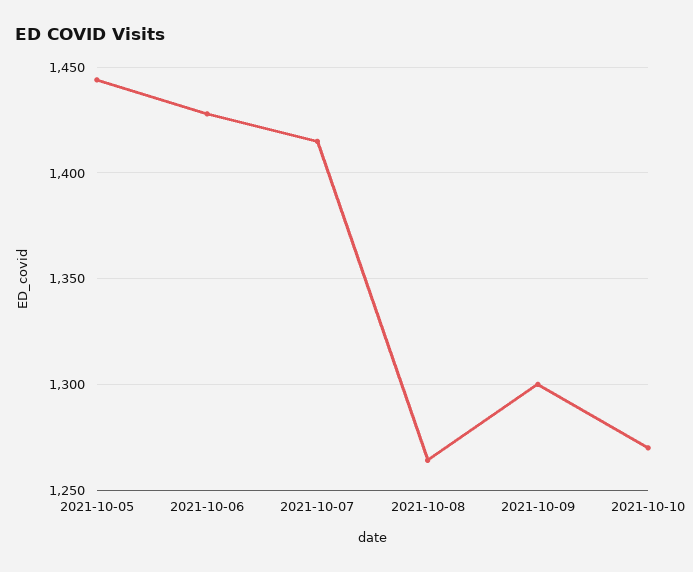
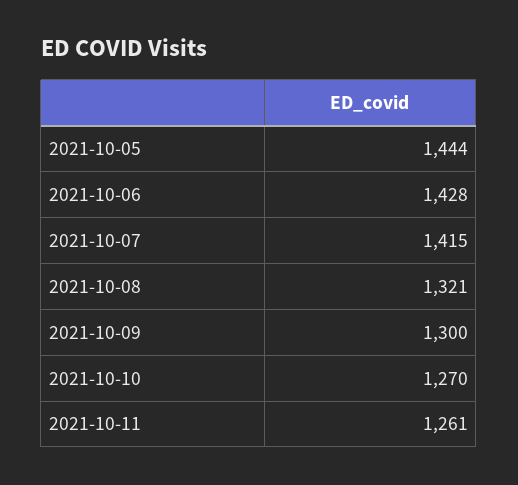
2021-10-08: 1265 -> 1321
2021-10-11: none -> 1261

